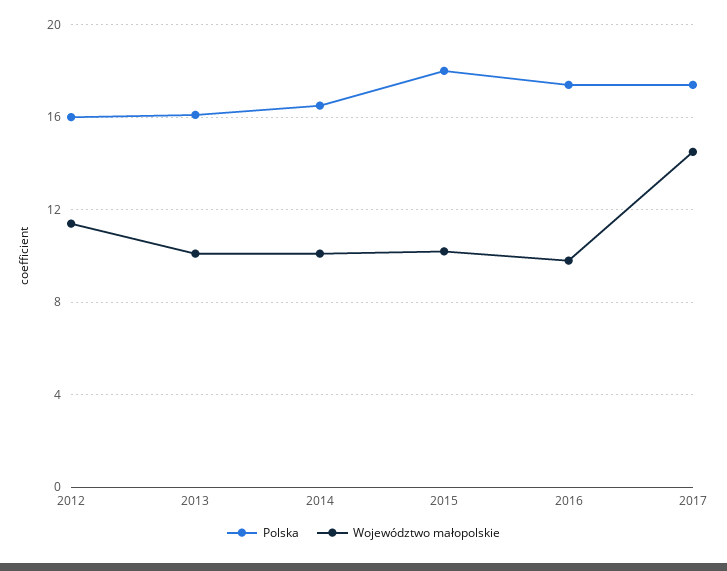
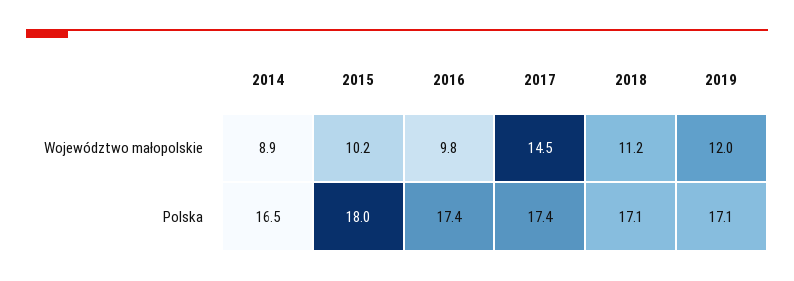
Polska, 2012: 16 -> none
Województwo małopolskie, 2012: 11.5 -> none
Polska, 2013: 16 -> none
Województwo małopolskie, 2013: 10 -> none
Województwo małopolskie, 2014: 10 -> 8.9
Województwo małopolskie, 2018: none -> 11.2
Województwo małopolskie, 2019: none -> 12
Polska, 2018: none -> 17.1
Polska, 2019: none -> 17.1

